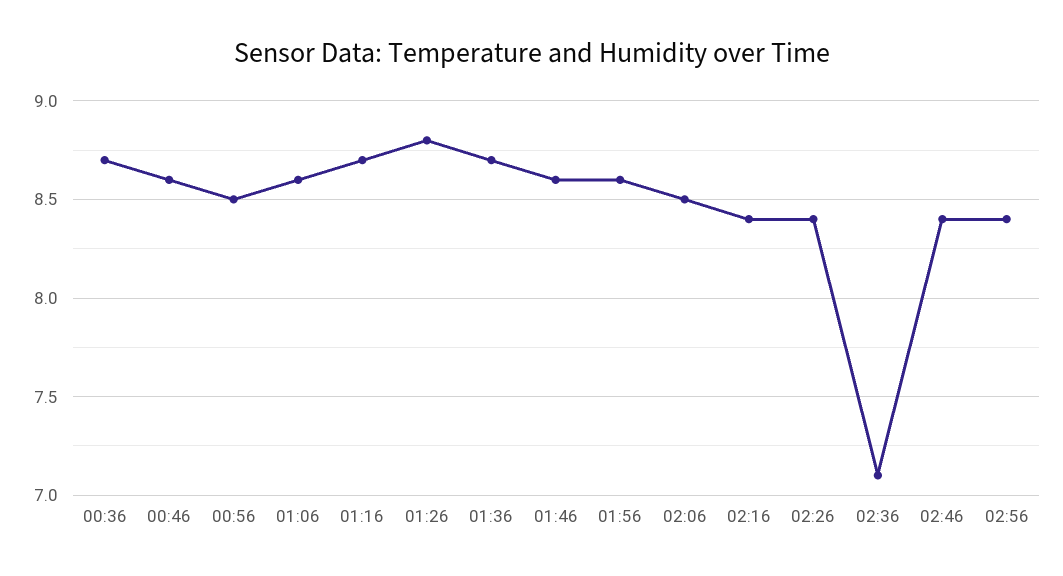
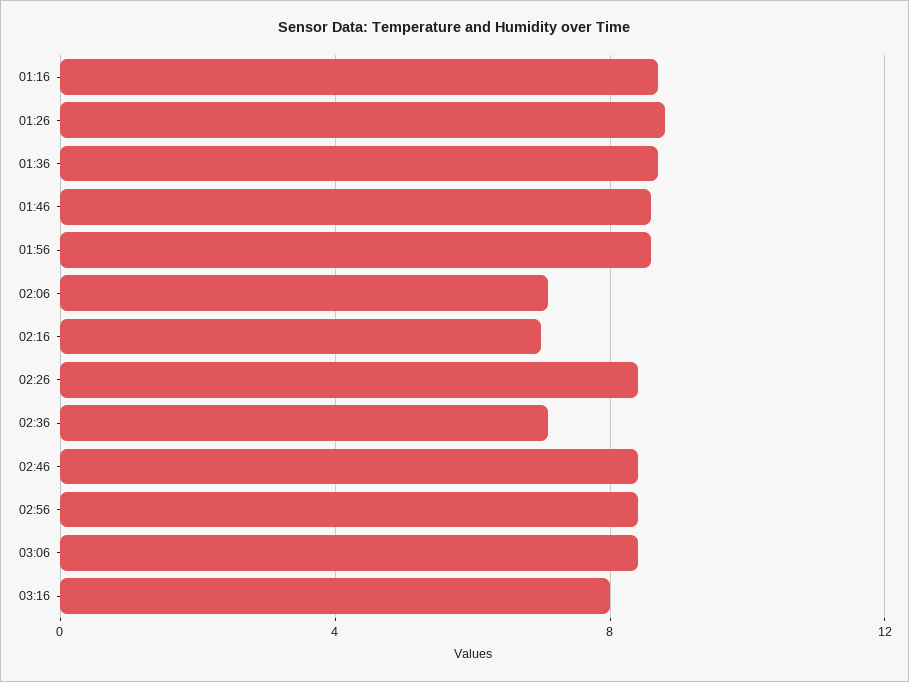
00:36: 8.7 -> none
00:46: 8.6 -> none
00:56: 8.5 -> none
01:06: 8.6 -> none
02:06: 8.5 -> 7
02:16: 8.4 -> 7
03:06: none -> 8.5
03:16: none -> 8

